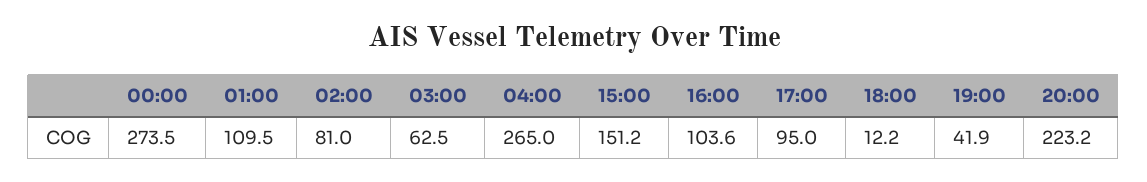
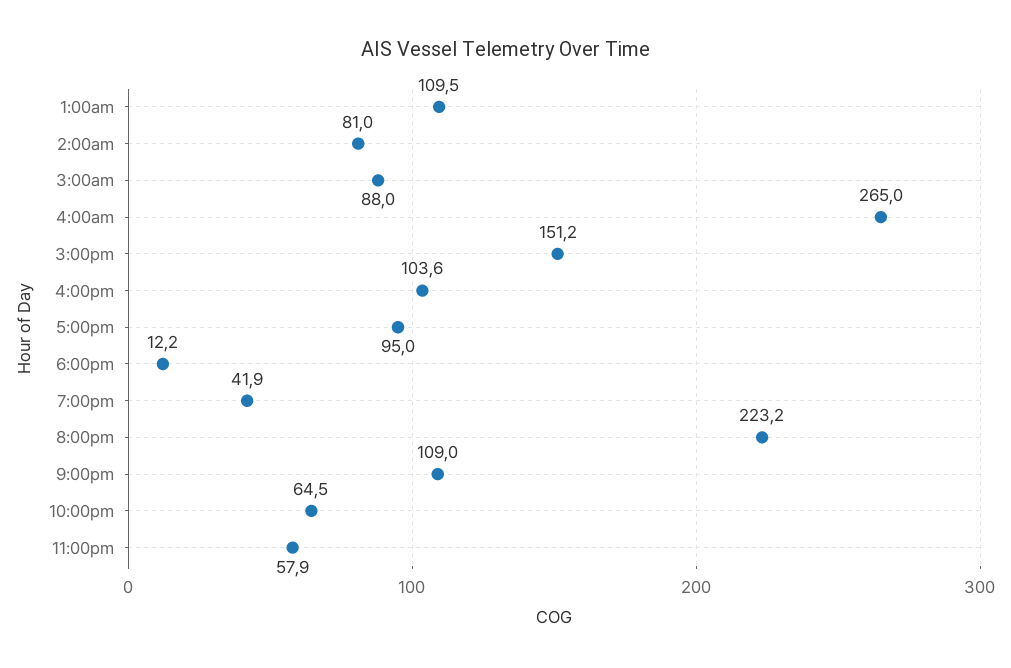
00:00: 273.5 -> none
03:00: 62.5 -> 88
9:00pm: none -> 109
10:00pm: none -> 64.5
11:00pm: none -> 57.9

